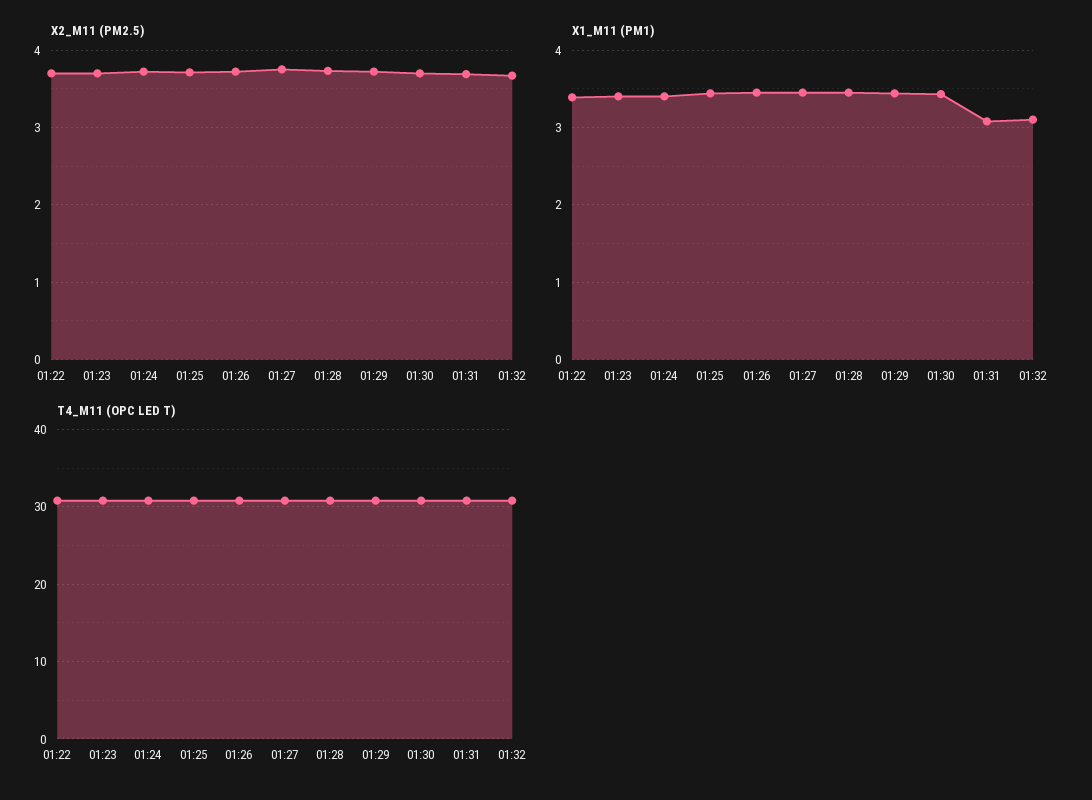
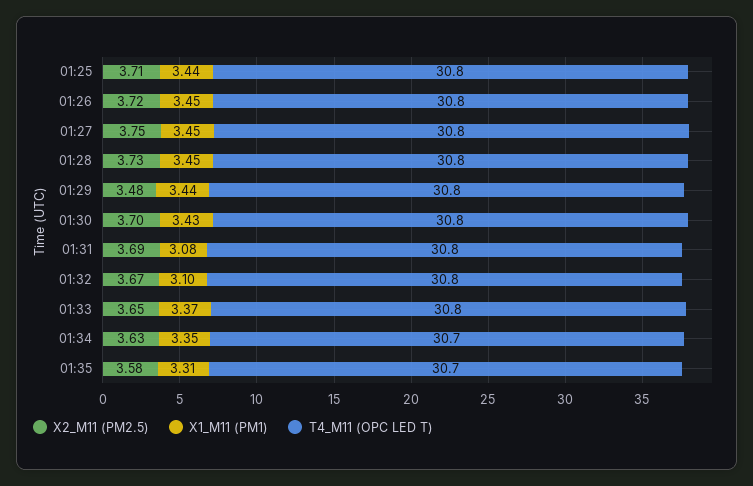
X2_M11 (PM2.5), 01:22: 3.7 -> none
X2_M11 (PM2.5), 01:23: 3.7 -> none
X2_M11 (PM2.5), 01:24: 3.7 -> none
X2_M11 (PM2.5), 01:29: 3.7 -> 3.48
X1_M11 (PM1), 01:22: 3.4 -> none
X1_M11 (PM1), 01:23: 3.4 -> none
X1_M11 (PM1), 01:24: 3.4 -> none
T4_M11 (OPC LED T), 01:22: 31 -> none
T4_M11 (OPC LED T), 01:23: 31 -> none
T4_M11 (OPC LED T), 01:24: 31 -> none
X2_M11 (PM2.5), 01:33: none -> 3.65
X1_M11 (PM1), 01:33: none -> 3.37
T4_M11 (OPC LED T), 01:33: none -> 30.8
X2_M11 (PM2.5), 01:34: none -> 3.63
X1_M11 (PM1), 01:34: none -> 3.35
T4_M11 (OPC LED T), 01:34: none -> 30.7
X2_M11 (PM2.5), 01:35: none -> 3.58
X1_M11 (PM1), 01:35: none -> 3.31
T4_M11 (OPC LED T), 01:35: none -> 30.7

